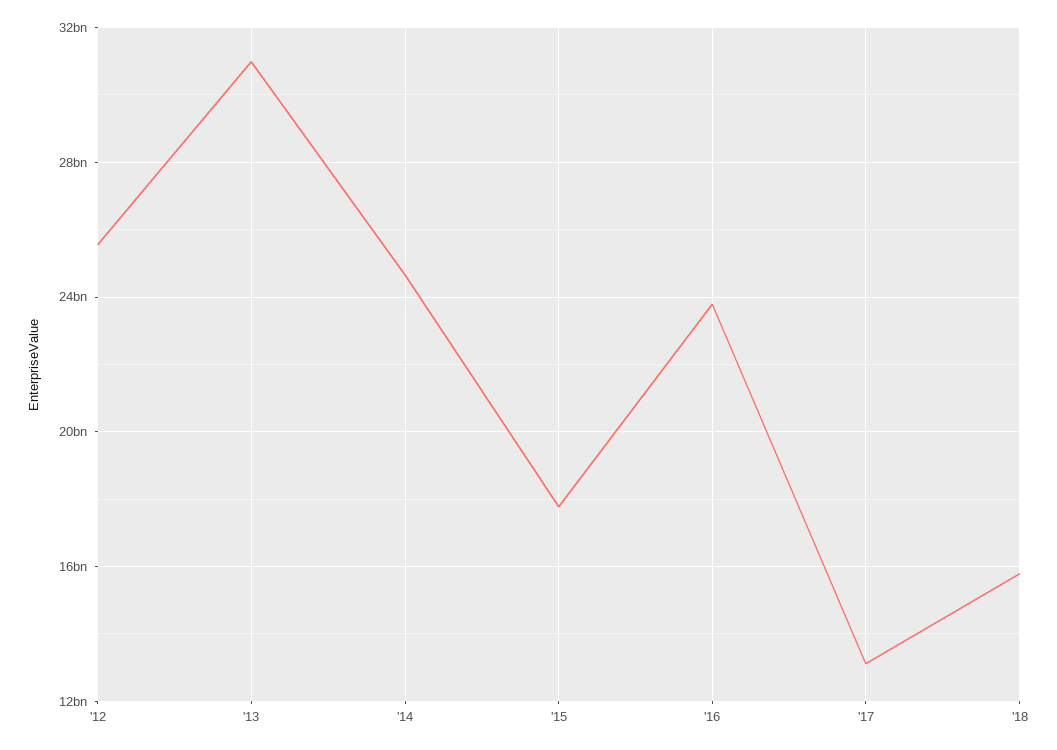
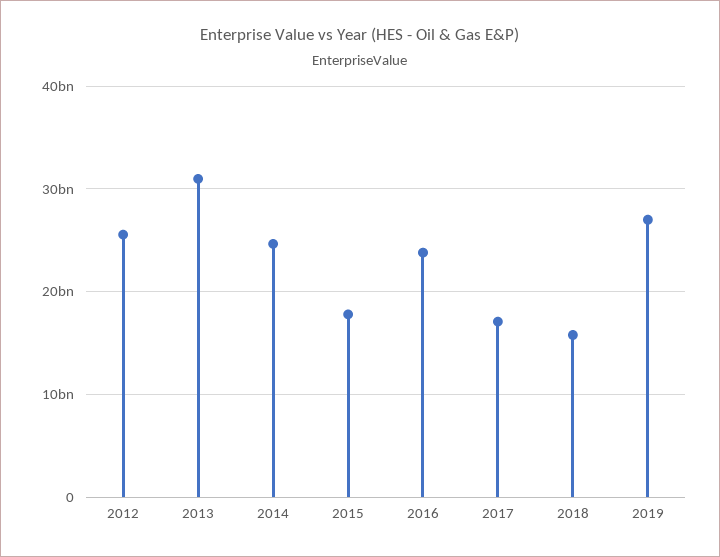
'17: 13000000000 -> 17000000000
2019: none -> 27000000000

